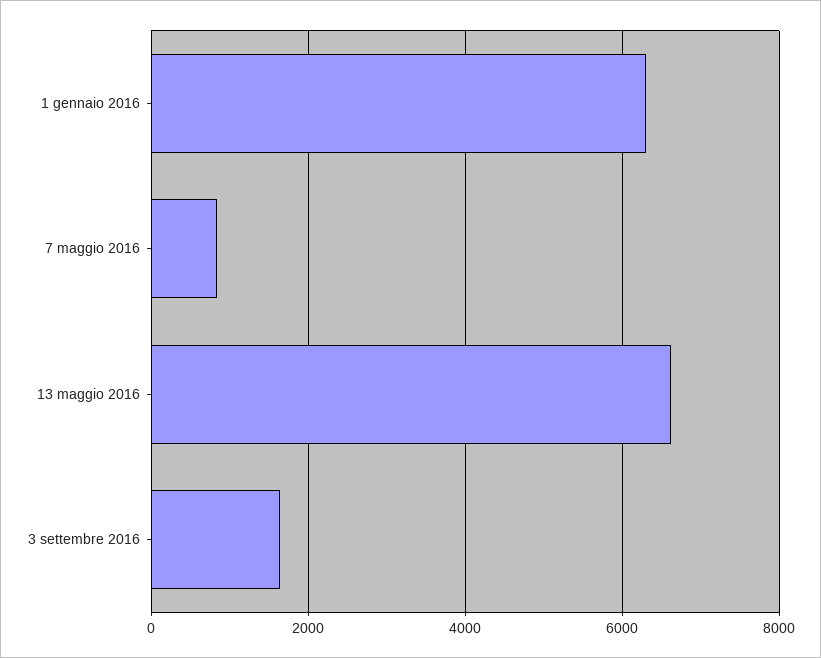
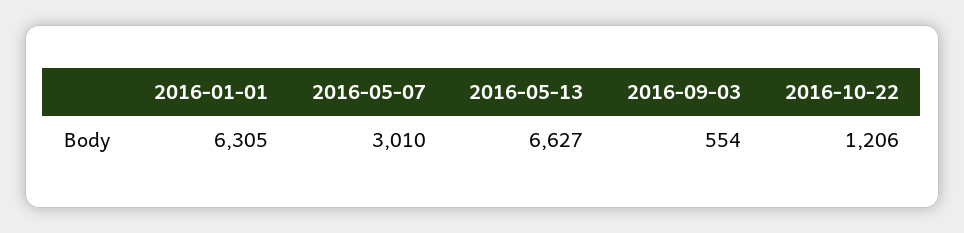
7 maggio 2016: 800 -> 3010
3 settembre 2016: 1600 -> 554
2016-10-22: none -> 1206

